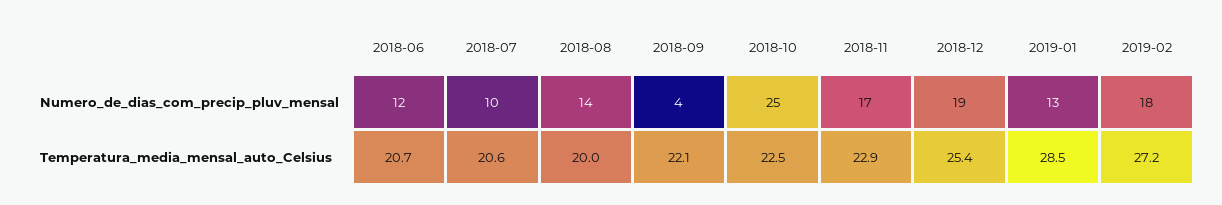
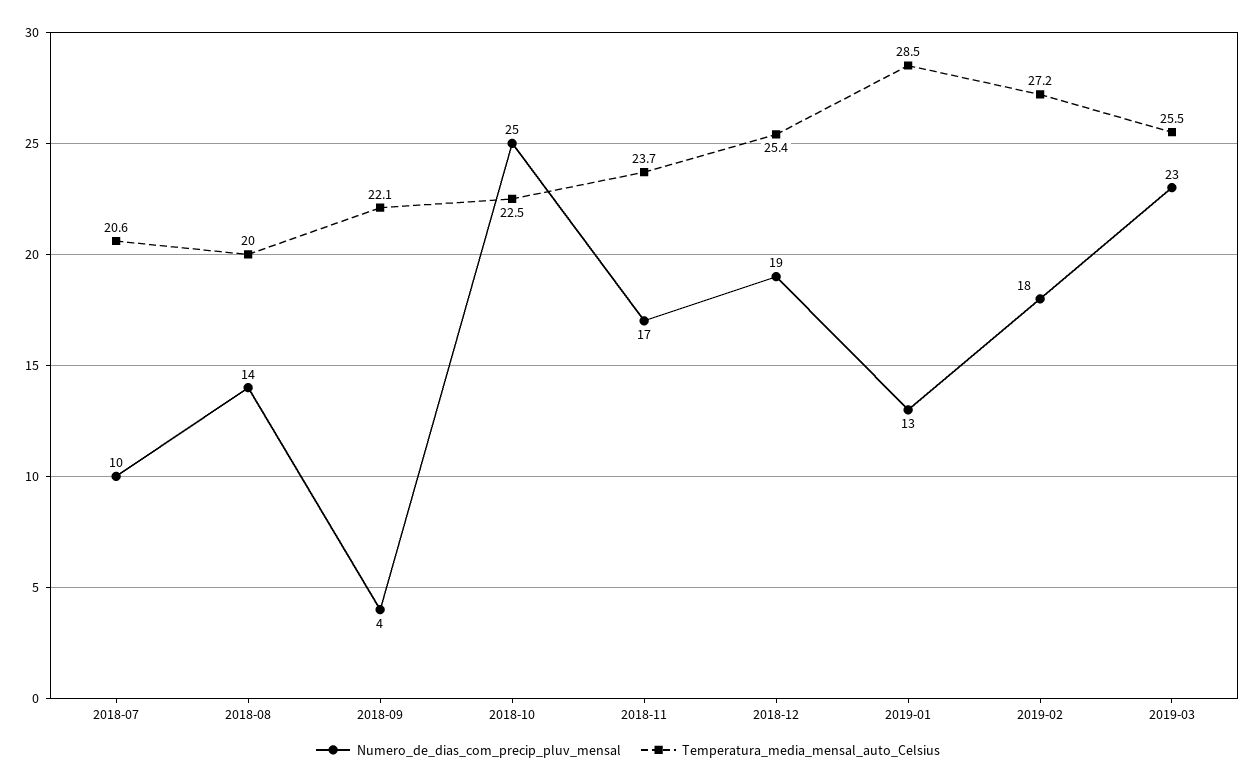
Numero_de_dias_com_precip_pluv_mensal, 2018-06: 12 -> none
Temperatura_media_mensal_auto_Celsius, 2018-06: 20.7 -> none
Temperatura_media_mensal_auto_Celsius, 2018-11: 22.9 -> 23.7
Numero_de_dias_com_precip_pluv_mensal, 2019-03: none -> 23
Temperatura_media_mensal_auto_Celsius, 2019-03: none -> 25.5

